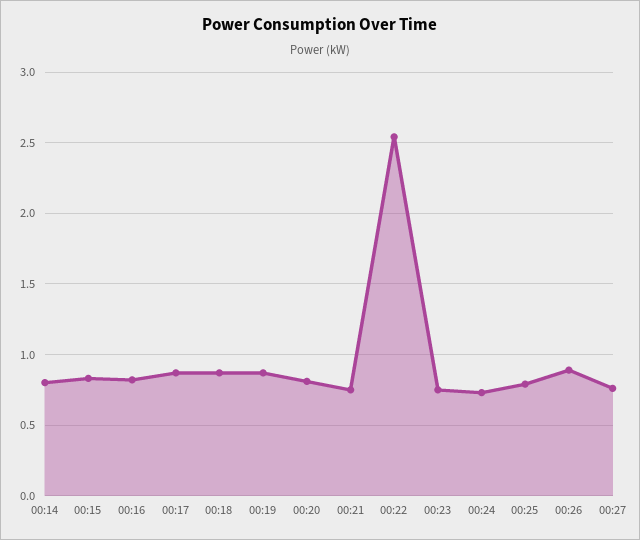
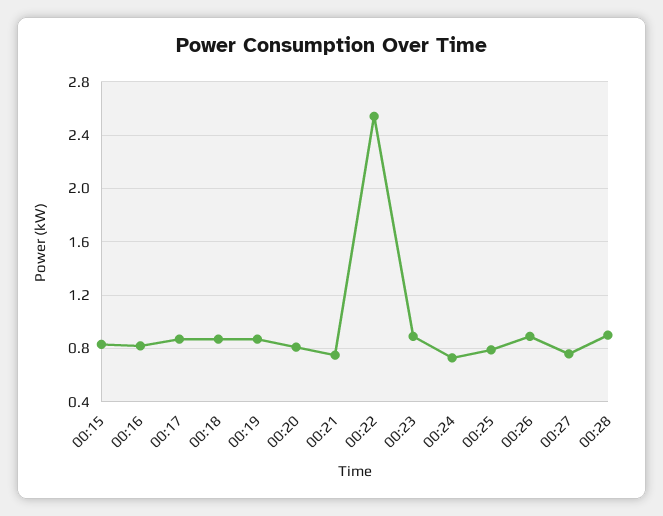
00:14: 0.8 -> none
00:23: 0.75 -> 0.9
00:28: none -> 0.9

